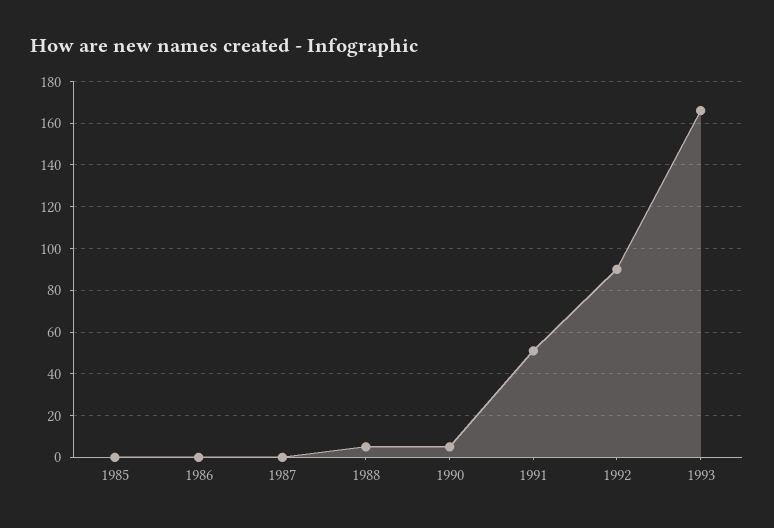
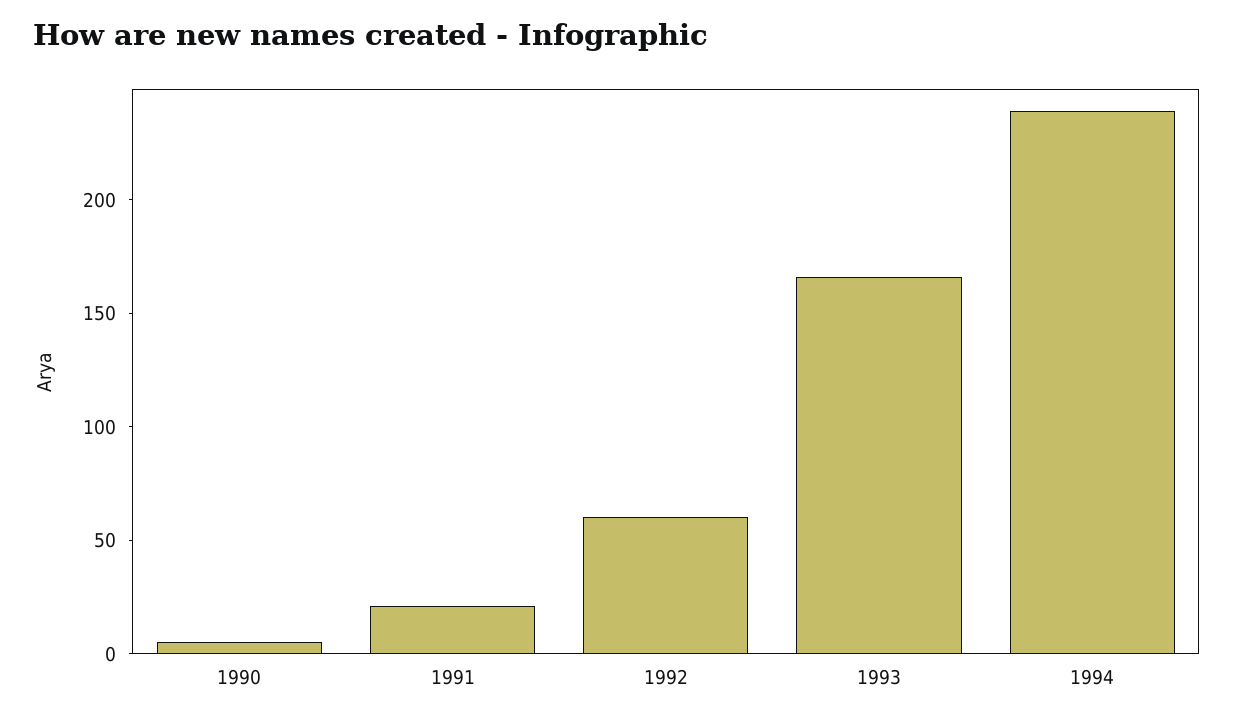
1985: 0 -> none
1986: 0 -> none
1987: 0 -> none
1988: 5 -> none
1991: 50 -> 20
1992: 90 -> 60
1994: none -> 240

